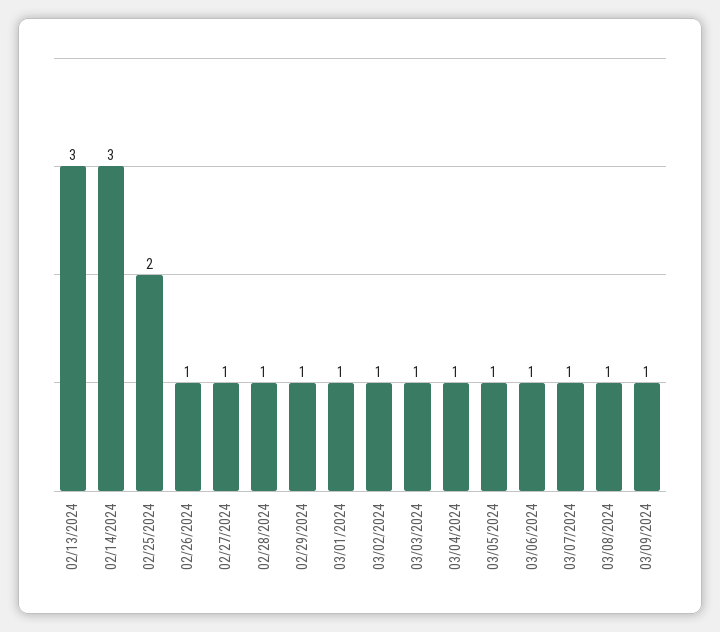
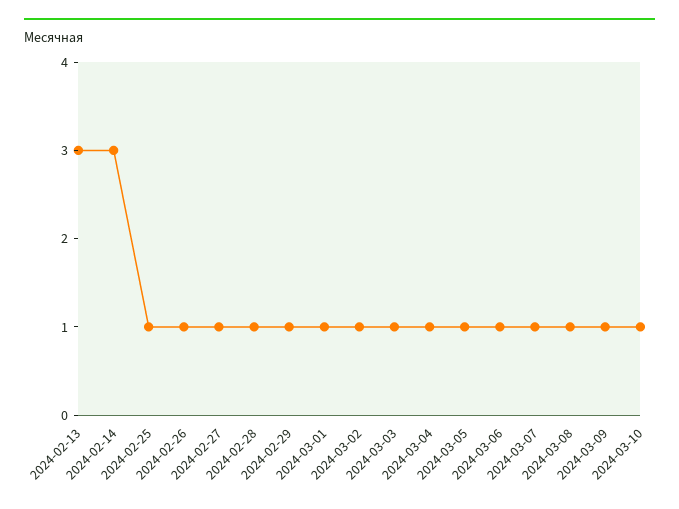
02/25/2024: 2 -> 1
2024-03-10: none -> 1

